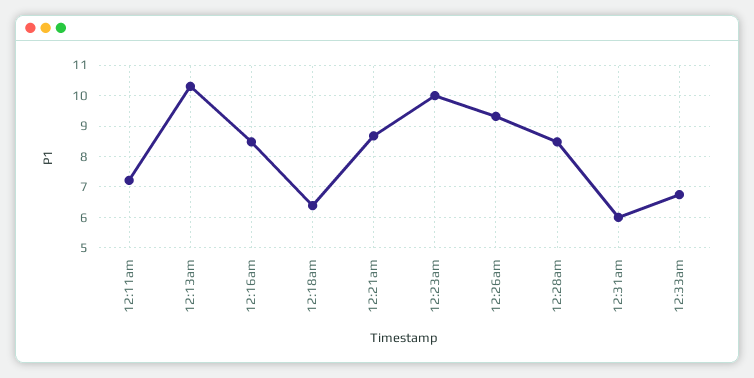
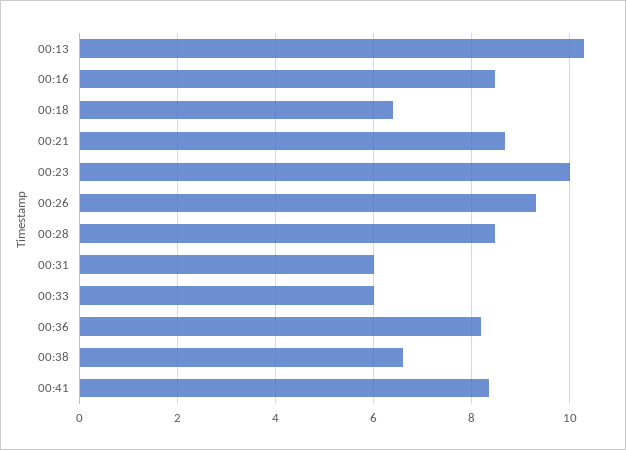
12:11am: 7.2 -> none
12:33am: 6.8 -> 6
00:36: none -> 8.2
00:38: none -> 6.6
00:41: none -> 8.4

